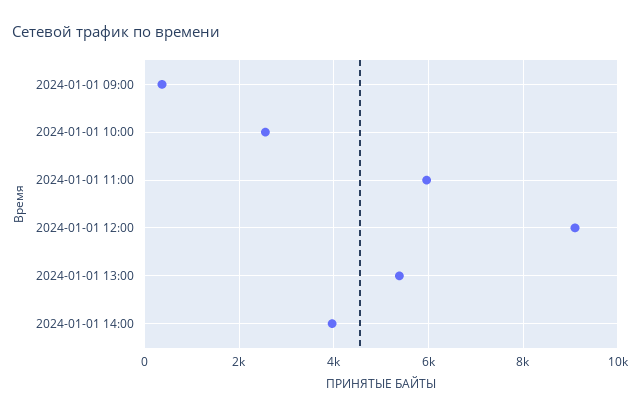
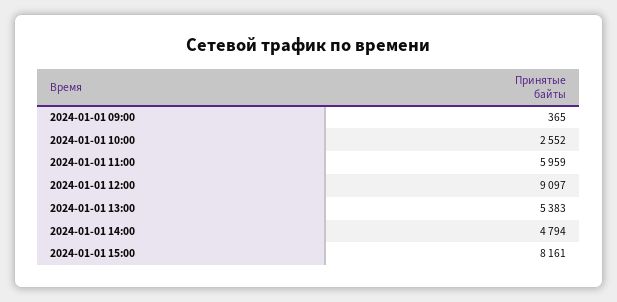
2024-01-01 14:00: 4000 -> 4794
2024-01-01 15:00: none -> 8161

